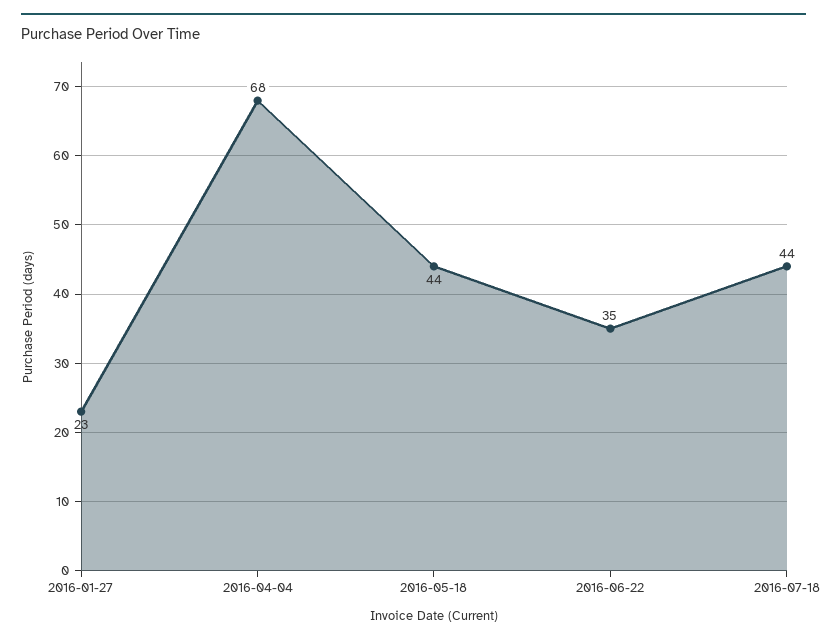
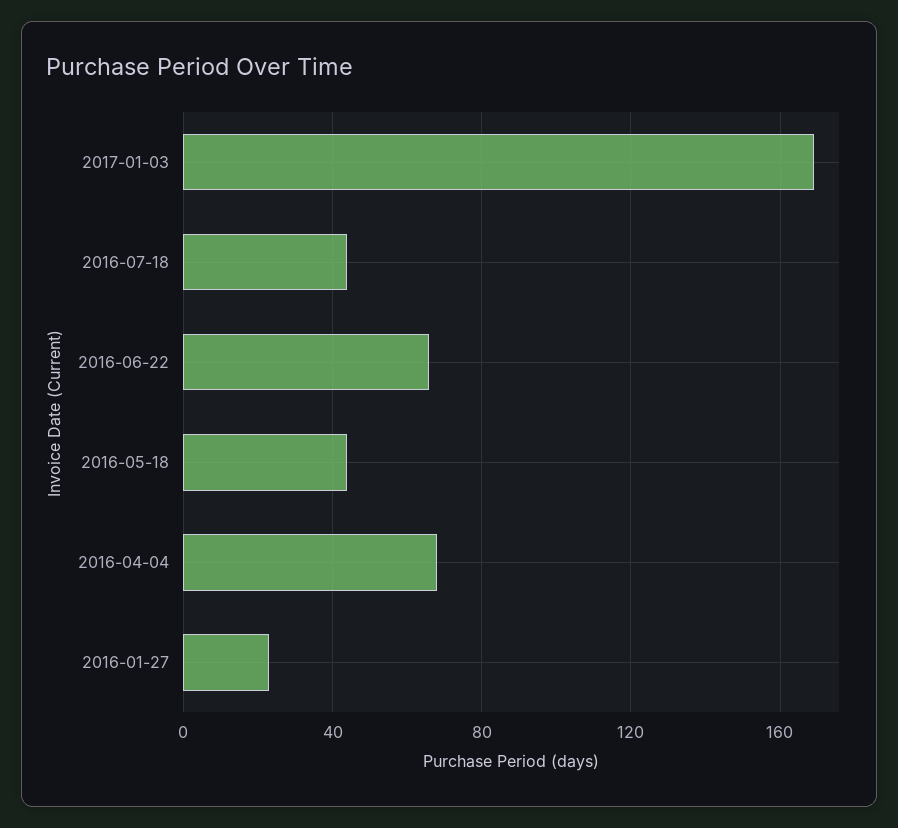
2016-06-22: 35 -> 65
2017-01-03: none -> 170

